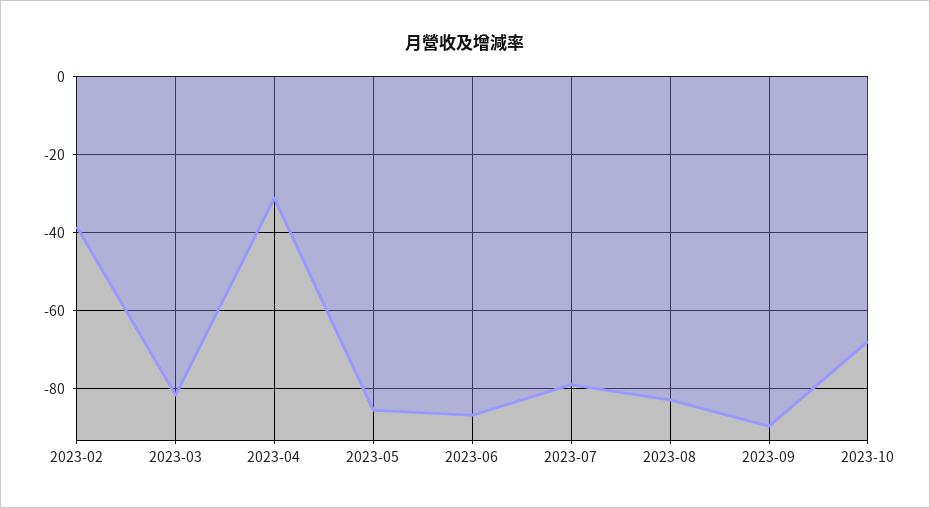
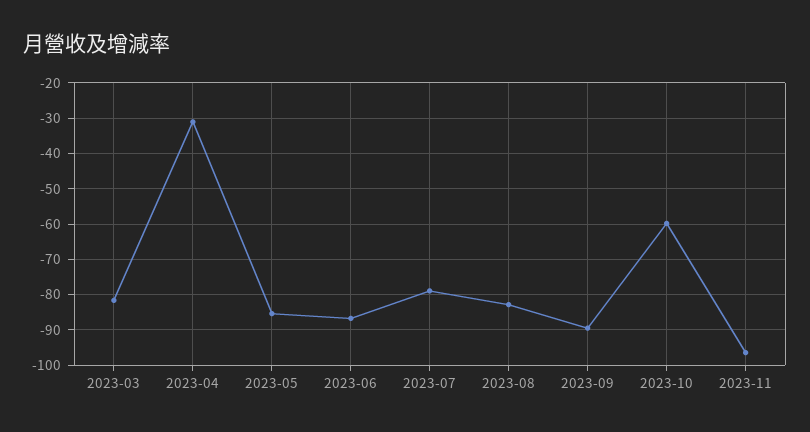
2023-02: -38 -> none
2023-10: -68 -> -60
2023-11: none -> -96

